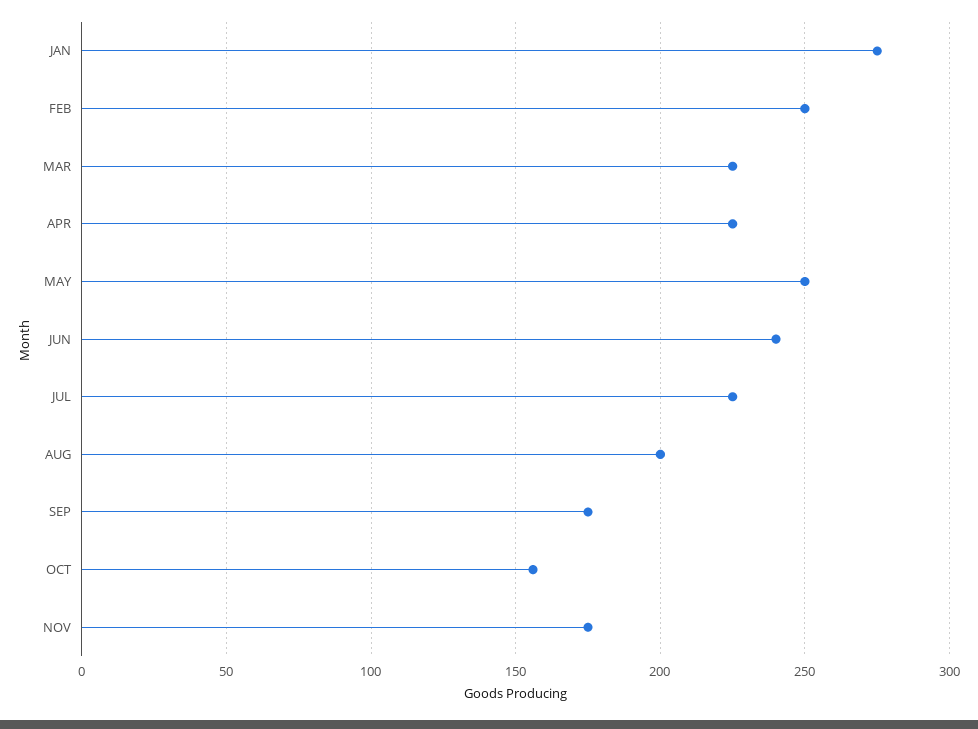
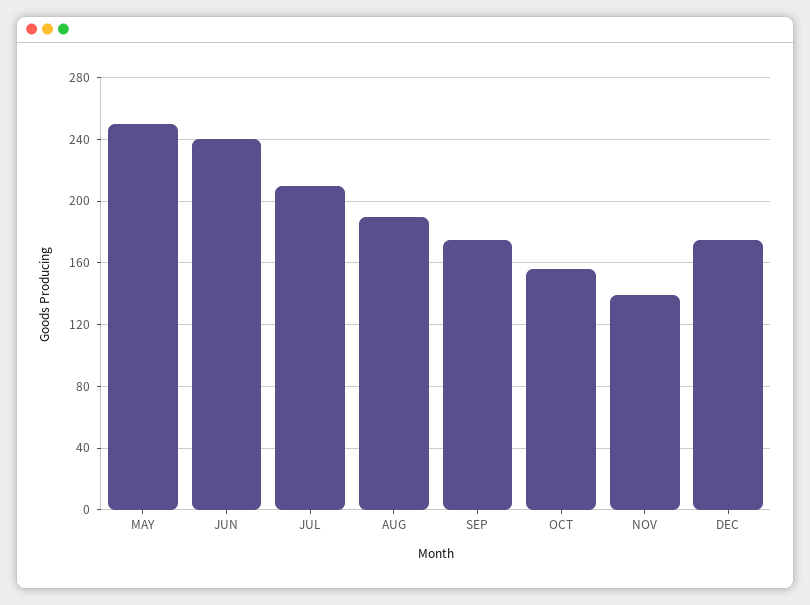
JAN: 275 -> none
FEB: 250 -> none
MAR: 225 -> none
APR: 225 -> none
JUL: 225 -> 210
AUG: 200 -> 190
NOV: 175 -> 140
DEC: none -> 175

